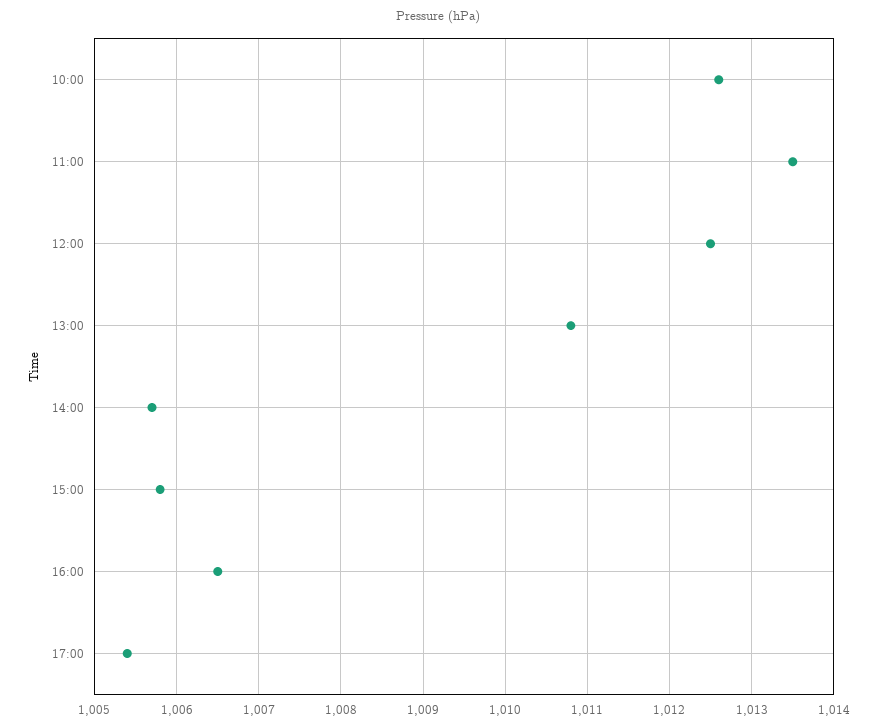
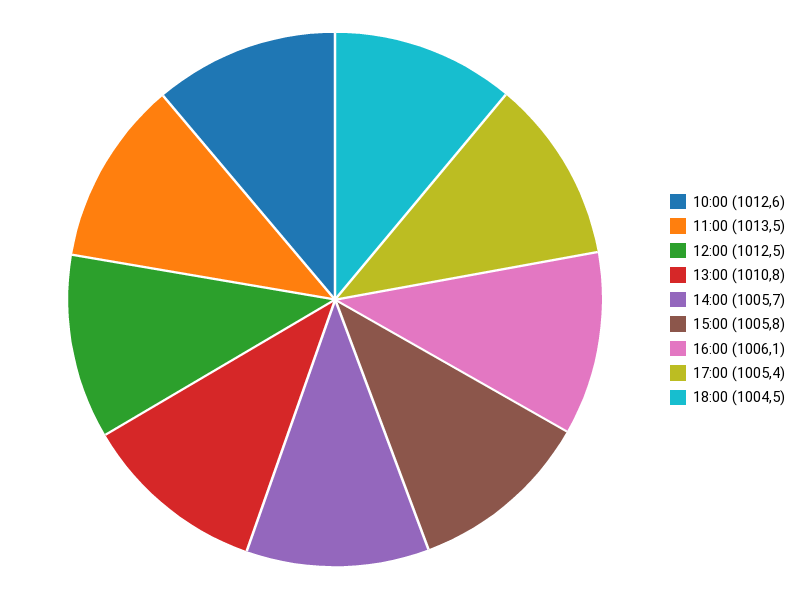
16:00: 1006.5 -> 1006.1
18:00: none -> 1004.5

